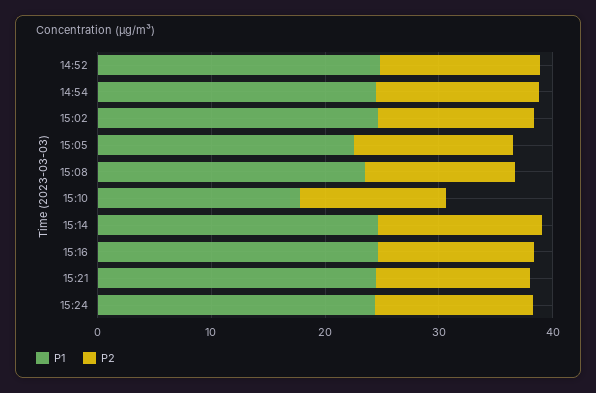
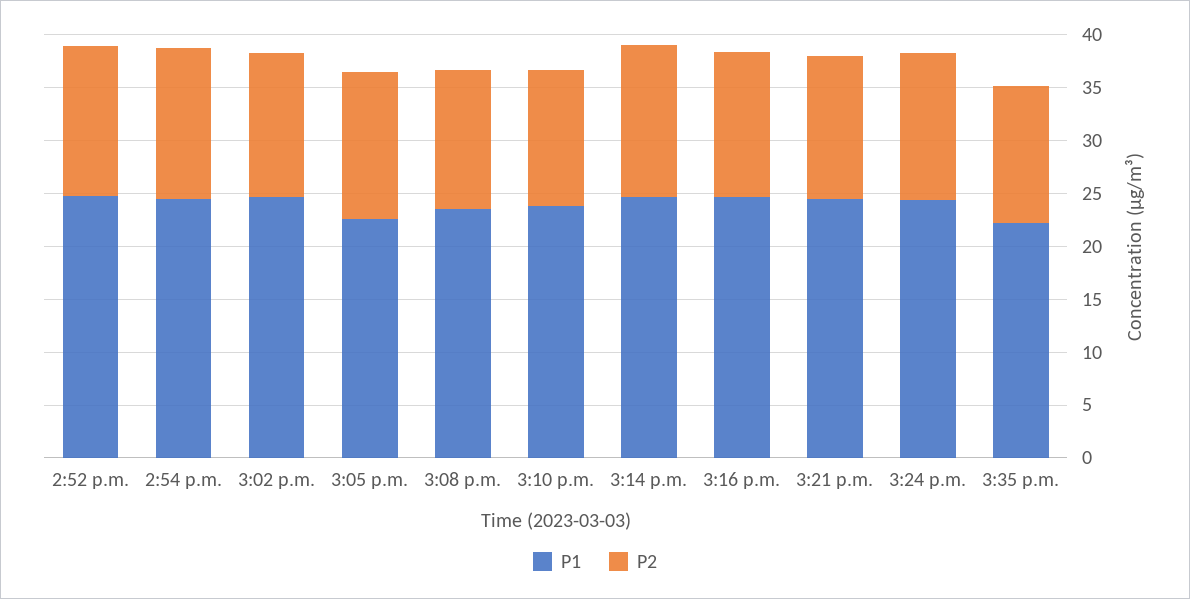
P1, 15:10: 18 -> 24
P1, 3:35 p.m.: none -> 22
P2, 3:35 p.m.: none -> 13

